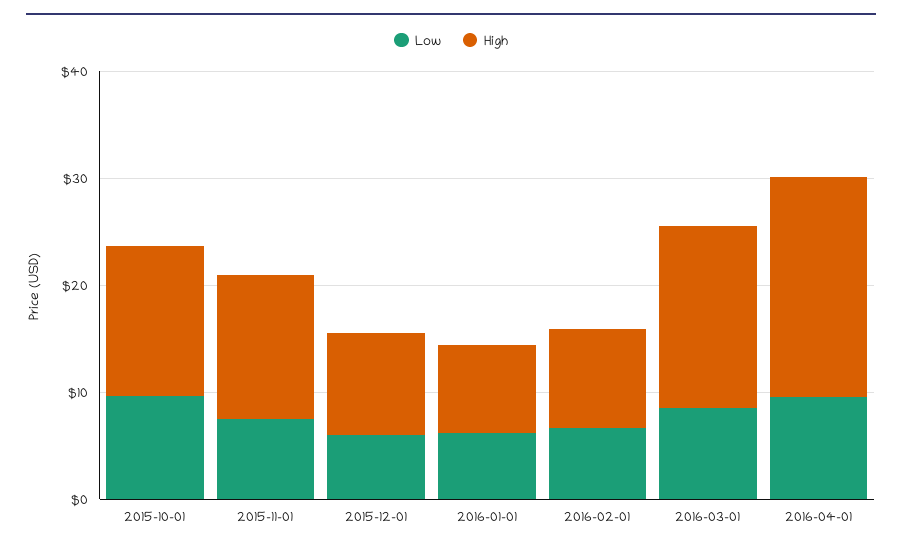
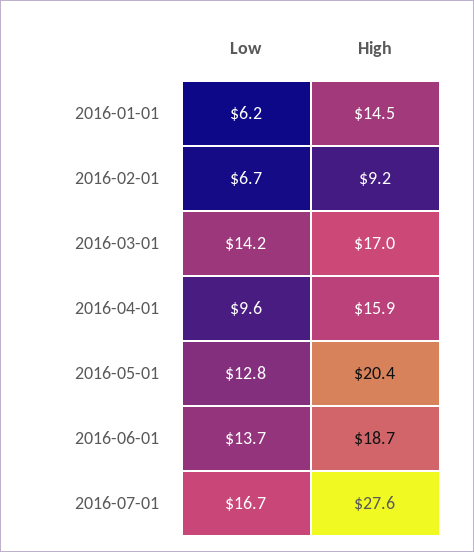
Low, 2015-10-01: 10 -> none
High, 2015-10-01: 14 -> none
Low, 2015-11-01: 8 -> none
High, 2015-11-01: 14 -> none
Low, 2015-12-01: 6 -> none
High, 2015-12-01: 10 -> none
High, 2016-01-01: 8 -> 14.5
Low, 2016-03-01: 8 -> 14.2
High, 2016-04-01: 20 -> 15.9
Low, 2016-05-01: none -> 12.8
High, 2016-05-01: none -> 20.4
Low, 2016-06-01: none -> 13.7
High, 2016-06-01: none -> 18.7
Low, 2016-07-01: none -> 16.7
High, 2016-07-01: none -> 27.6

